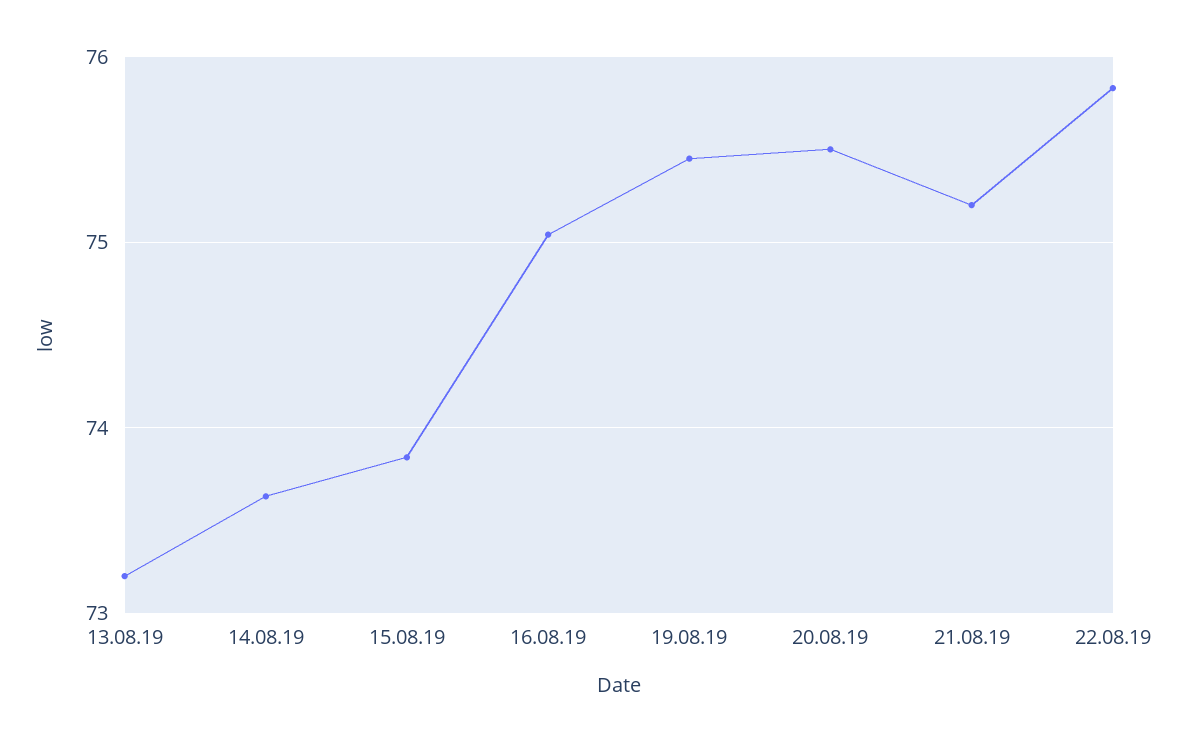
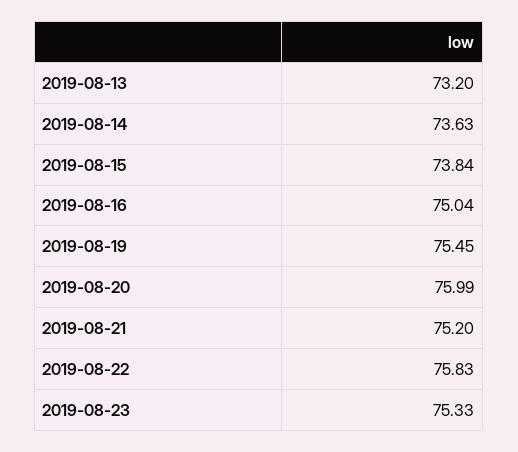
20.08.19: 75.5 -> 75.99
2019-08-23: none -> 75.33

